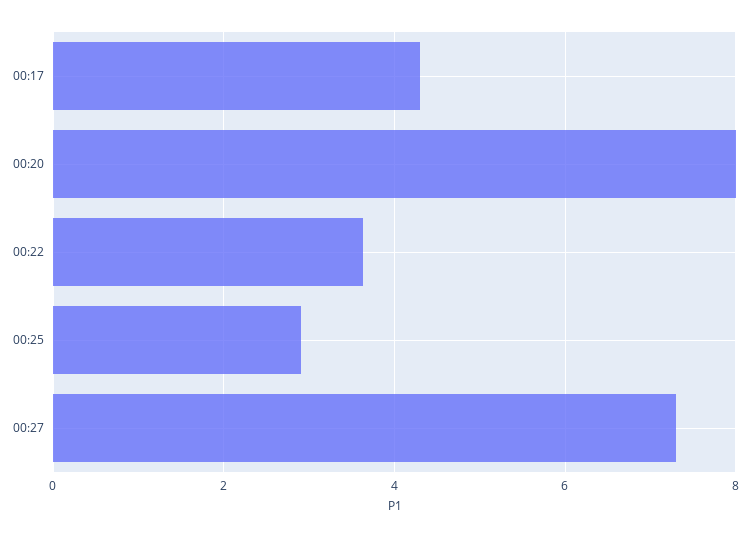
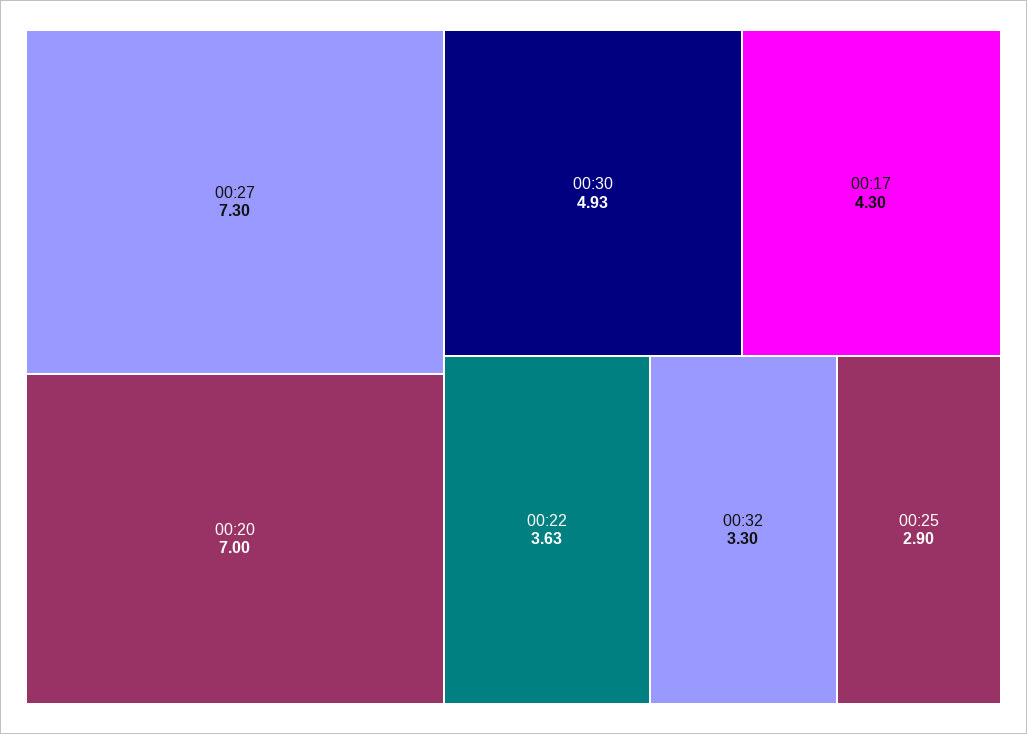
00:20: 8 -> 7
00:30: none -> 4.93
00:32: none -> 3.3

